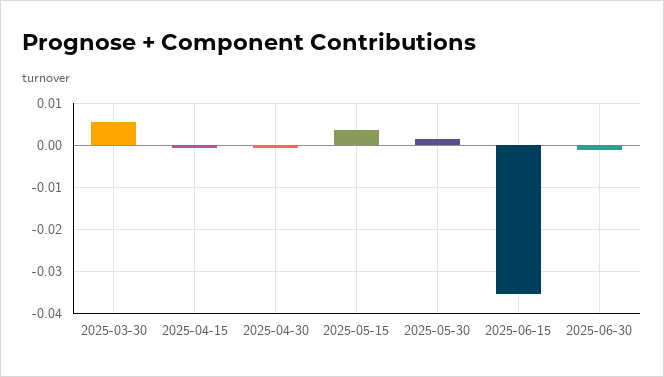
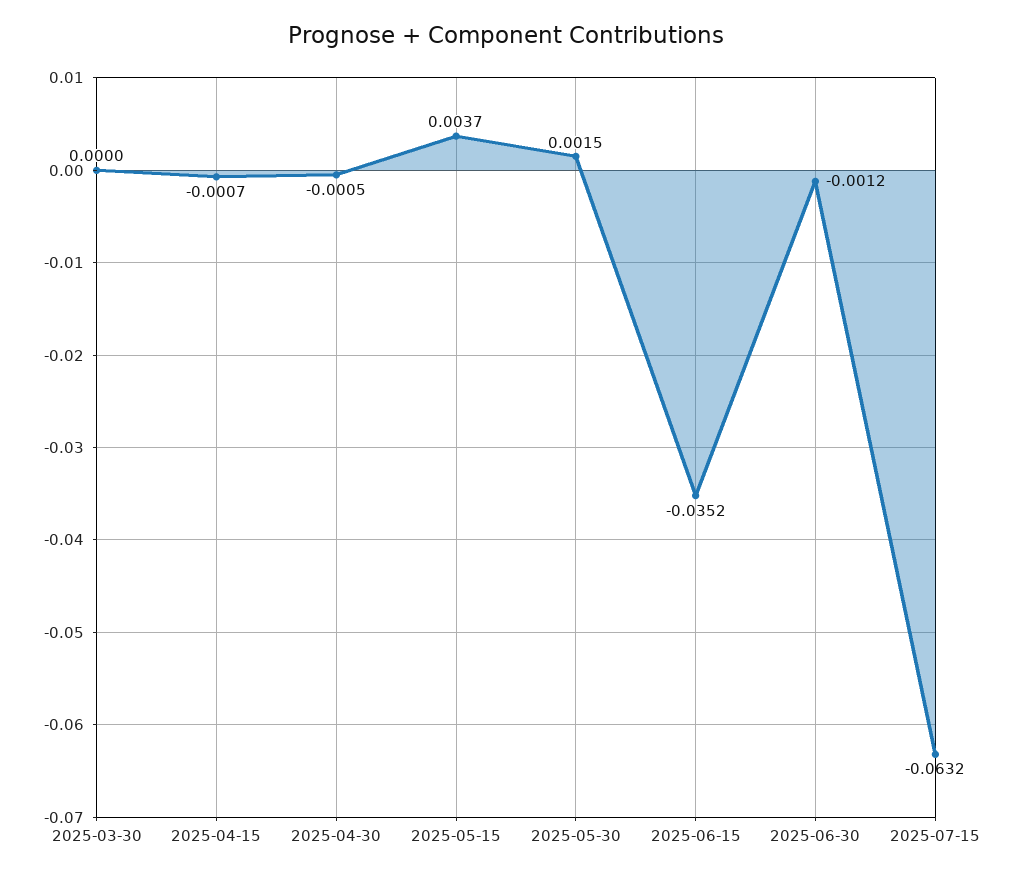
2025-03-30: 0.006 -> 0
2025-07-15: none -> -0.0632

